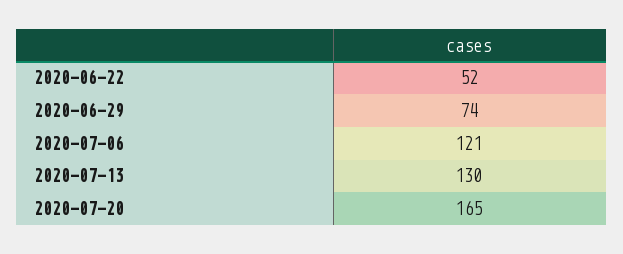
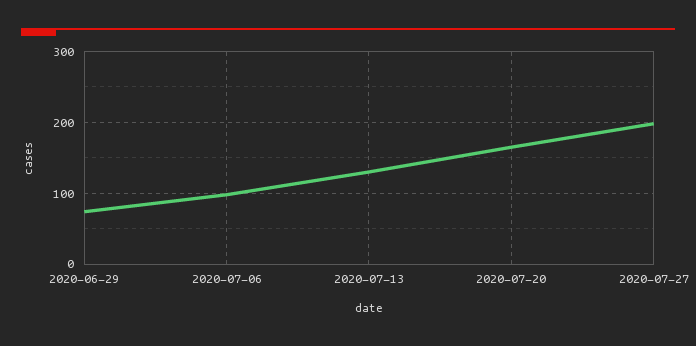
2020-06-22: 52 -> none
2020-07-06: 121 -> 100
2020-07-27: none -> 200

